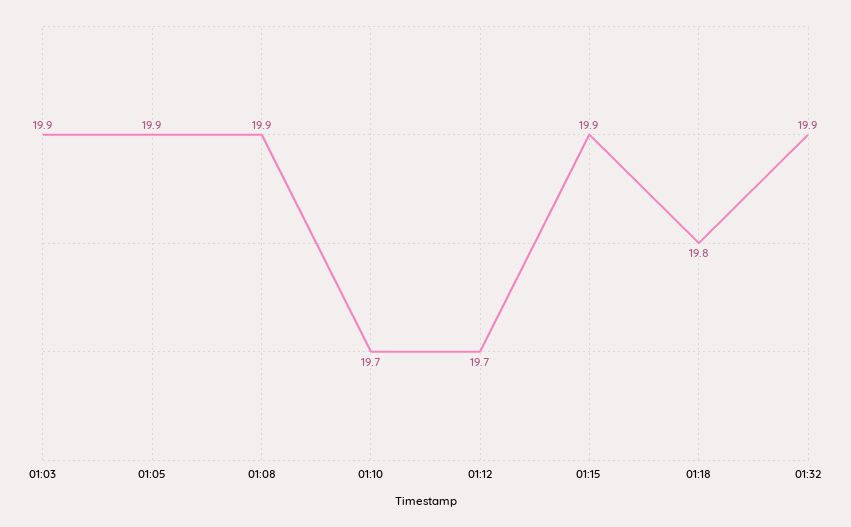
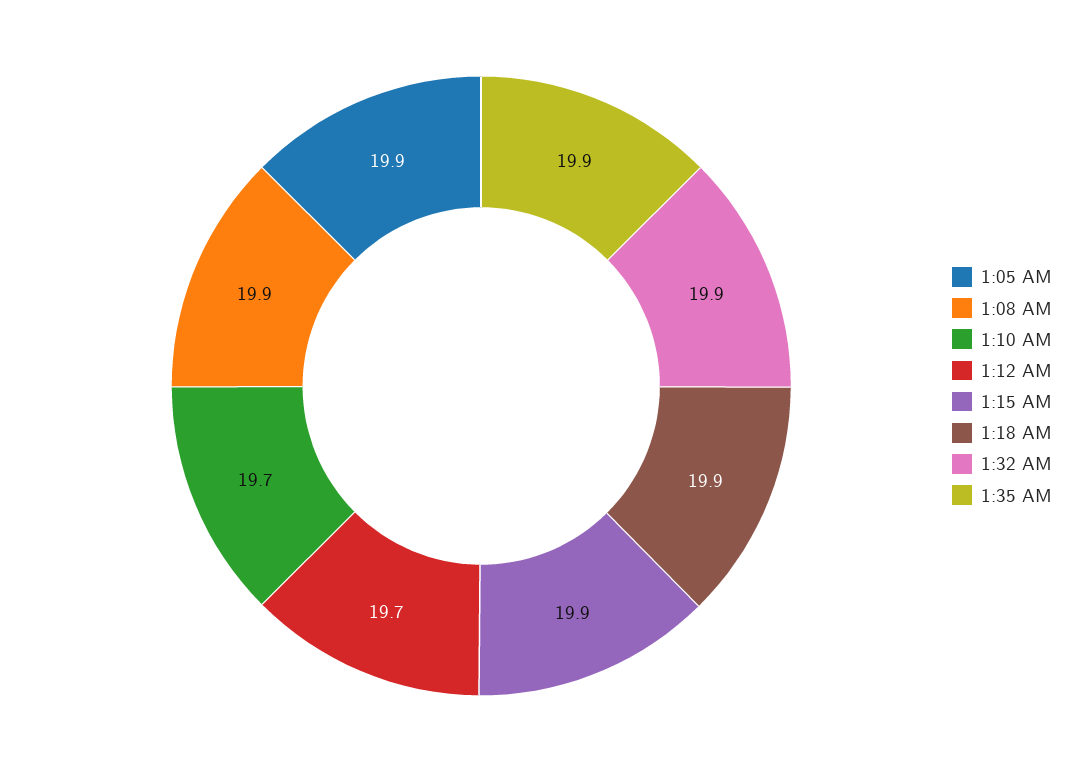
01:03: 19.9 -> none
01:18: 19.8 -> 19.9
1:35 AM: none -> 19.9

